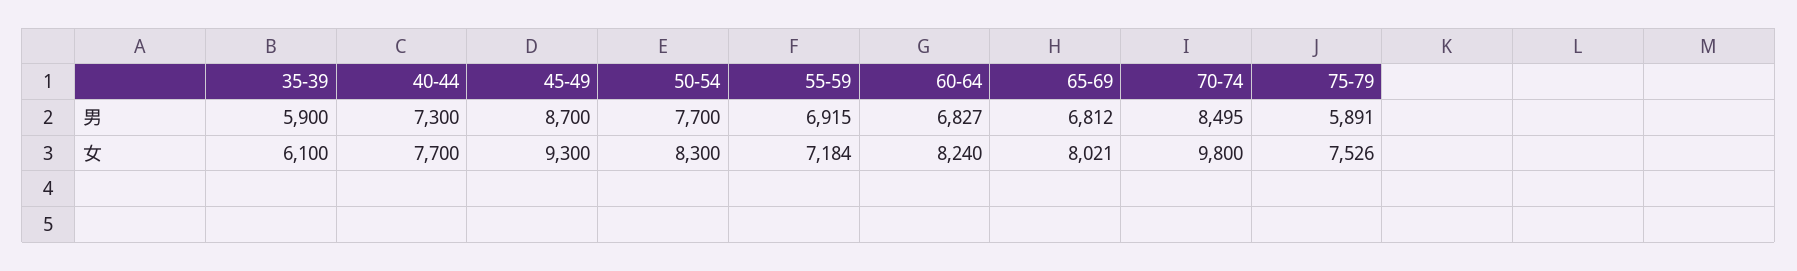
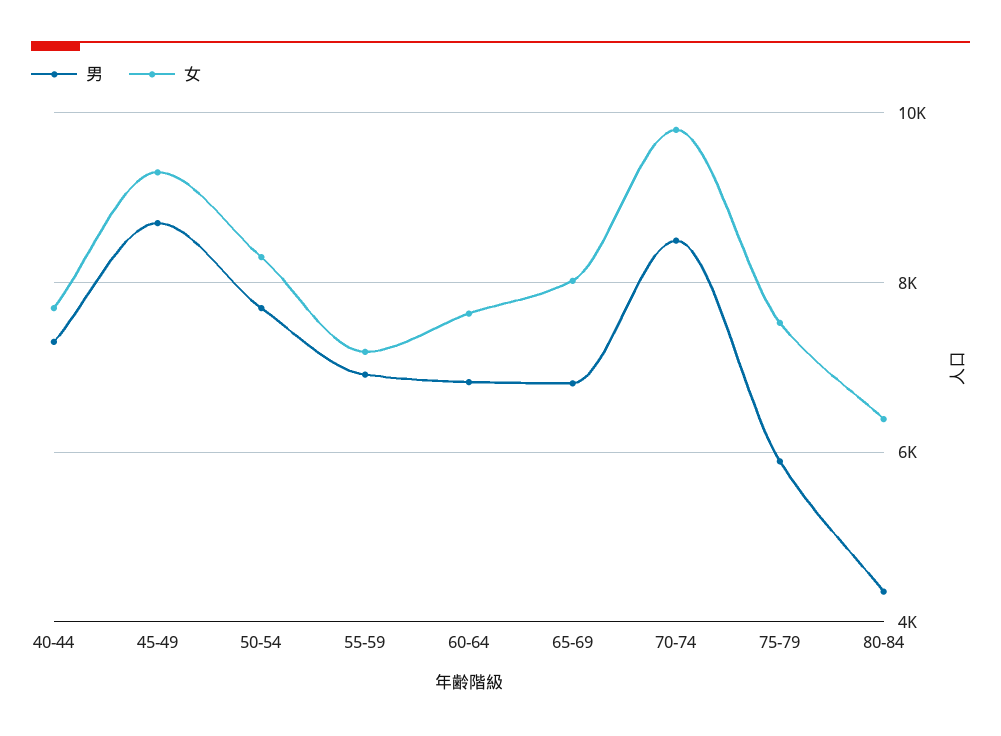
男, 35-39: 5900 -> none
女, 35-39: 6100 -> none
女, 60-64: 8240 -> 7600
男, 80-84: none -> 4400
女, 80-84: none -> 6400

